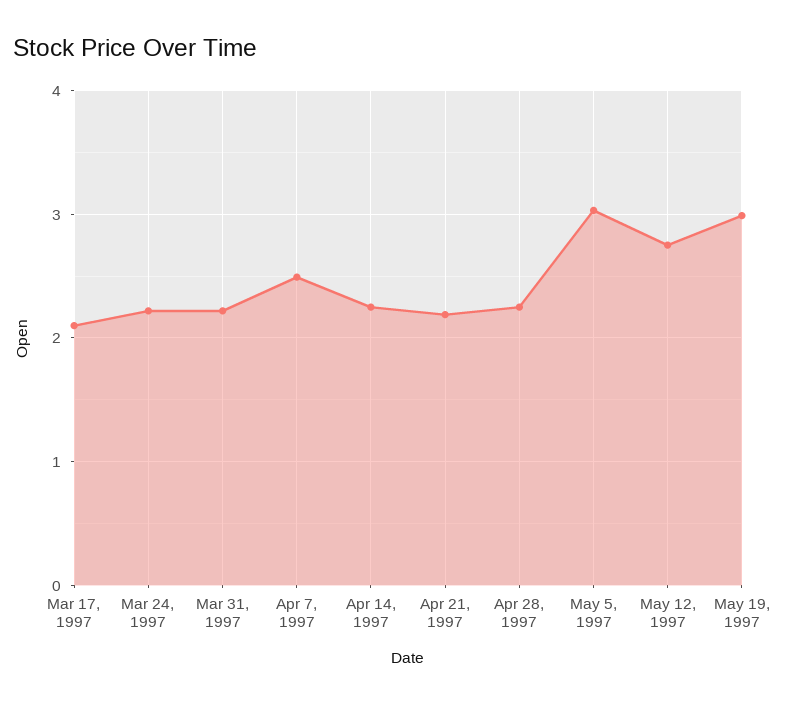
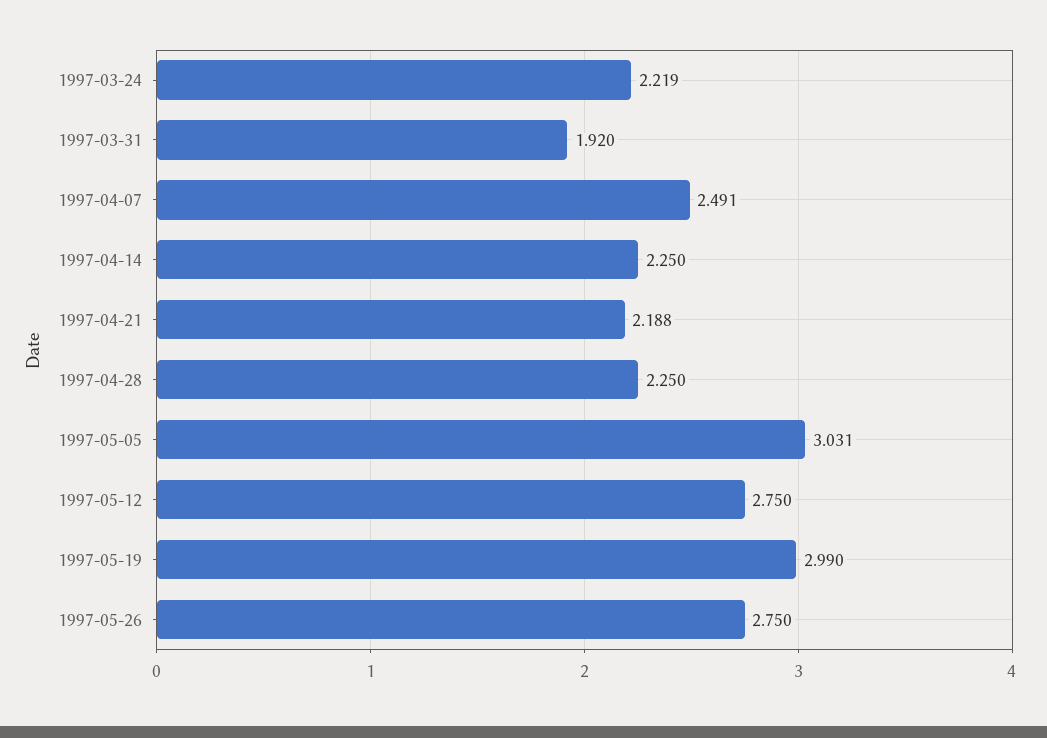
Mar 17, 1997: 2.1 -> none
Mar 31, 1997: 2.2 -> 1.92
1997-05-26: none -> 2.75

